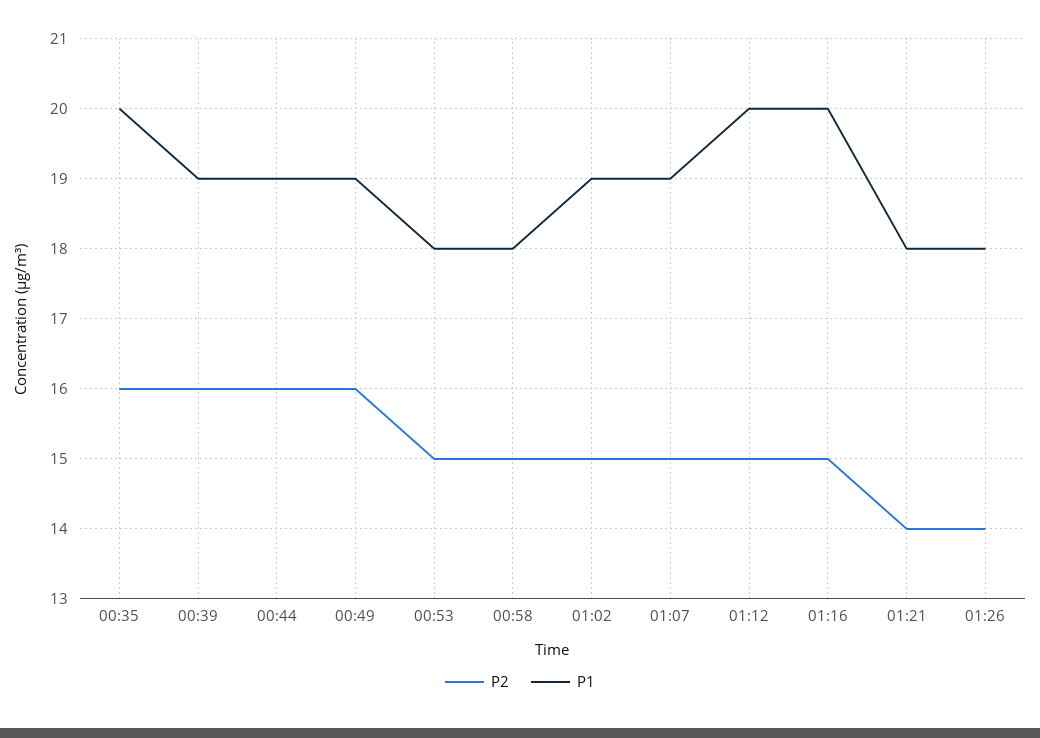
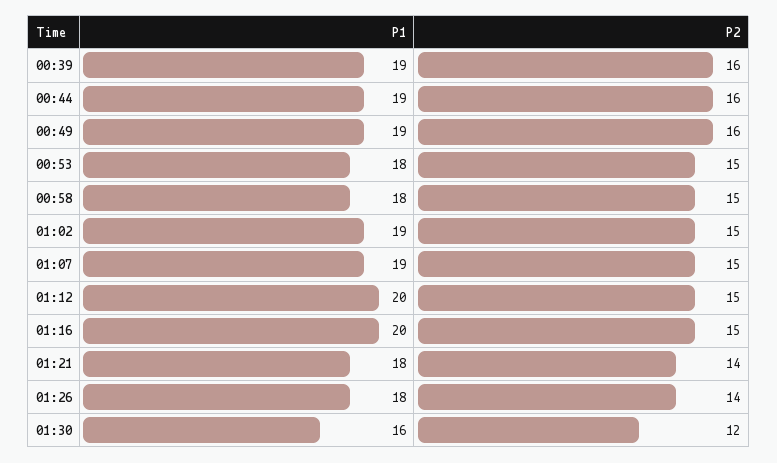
P2, 00:35: 16 -> none
P1, 00:35: 20 -> none
P1, 01:30: none -> 16
P2, 01:30: none -> 12

